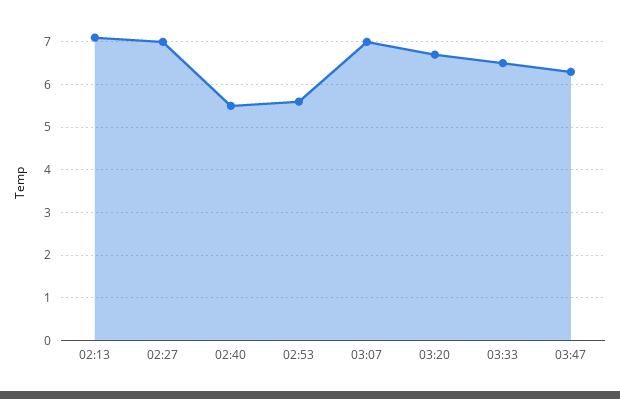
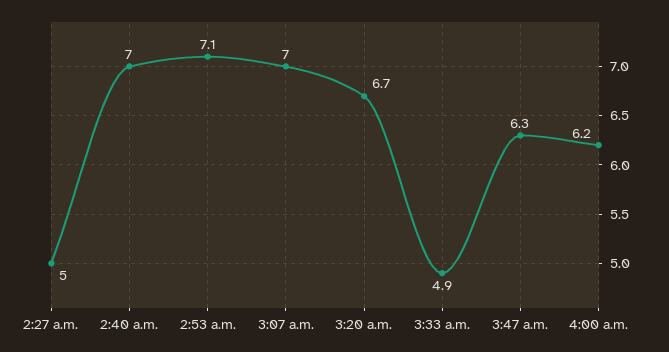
02:13: 7 -> none
02:27: 7 -> 5
02:40: 5.5 -> 7
02:53: 5.5 -> 7.1
03:33: 6.5 -> 4.9
4:00 a.m.: none -> 6.2

